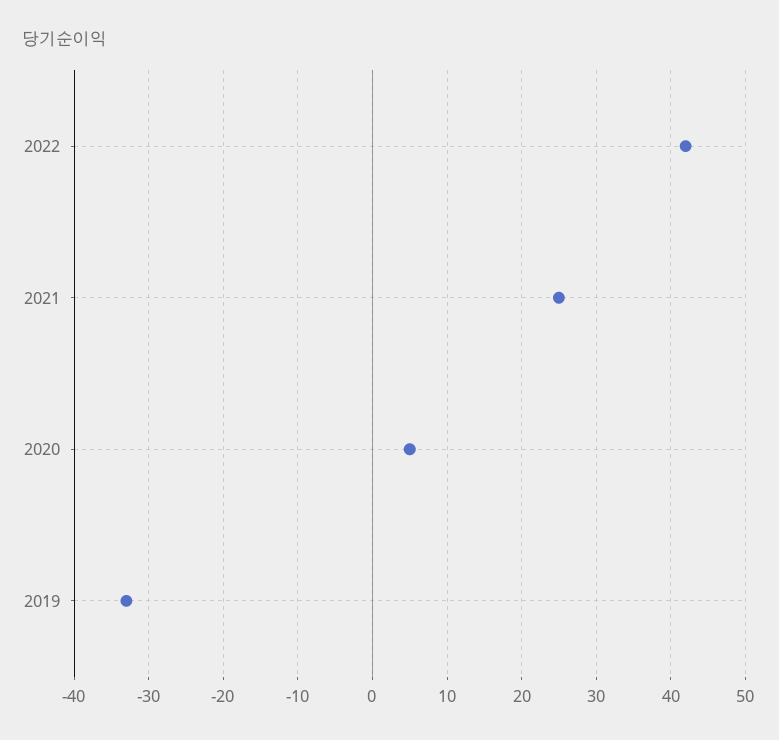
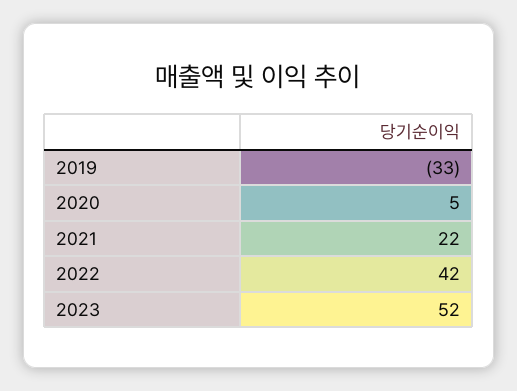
2021: 25 -> 22
2023: none -> 52

